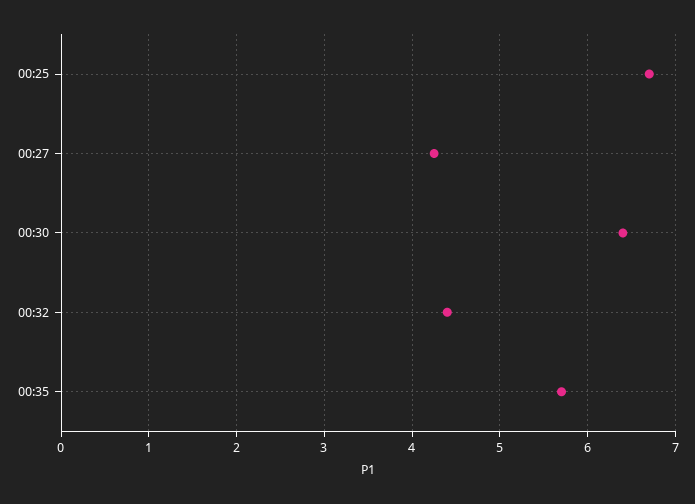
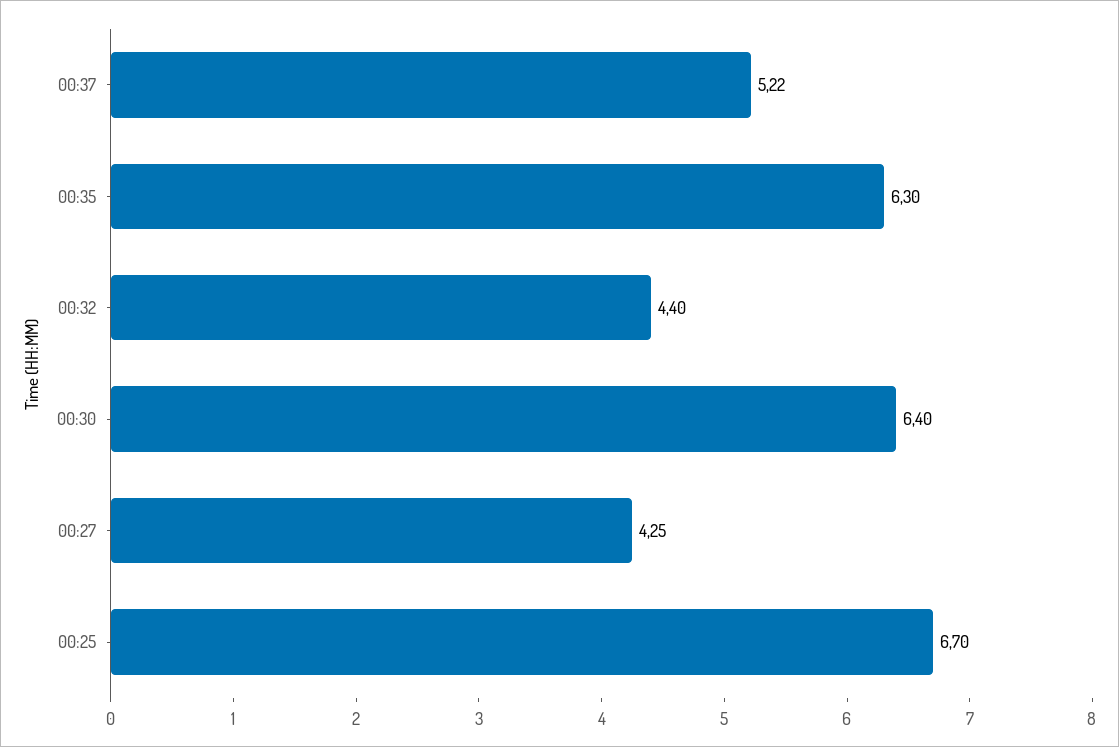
00:35: 5.7 -> 6.3
00:37: none -> 5.22

